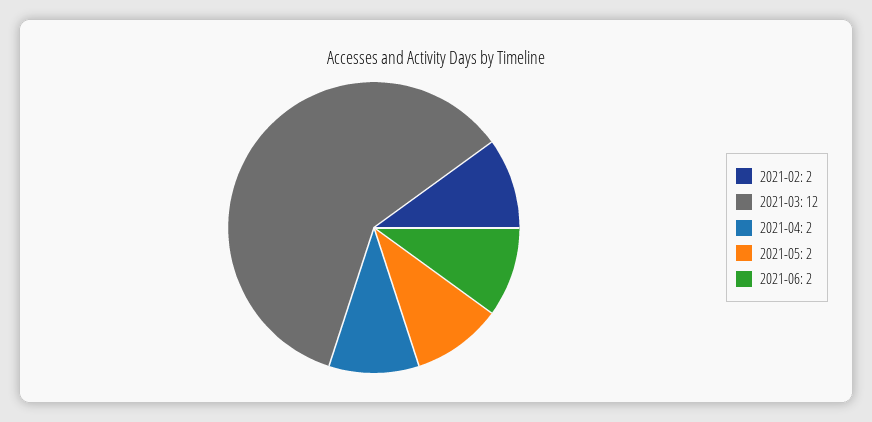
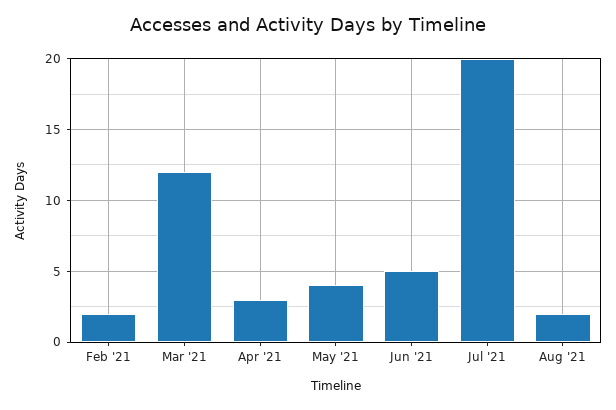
2021-04: 2 -> 3
2021-05: 2 -> 4
2021-06: 2 -> 5
Jul '21: none -> 20
Aug '21: none -> 2

